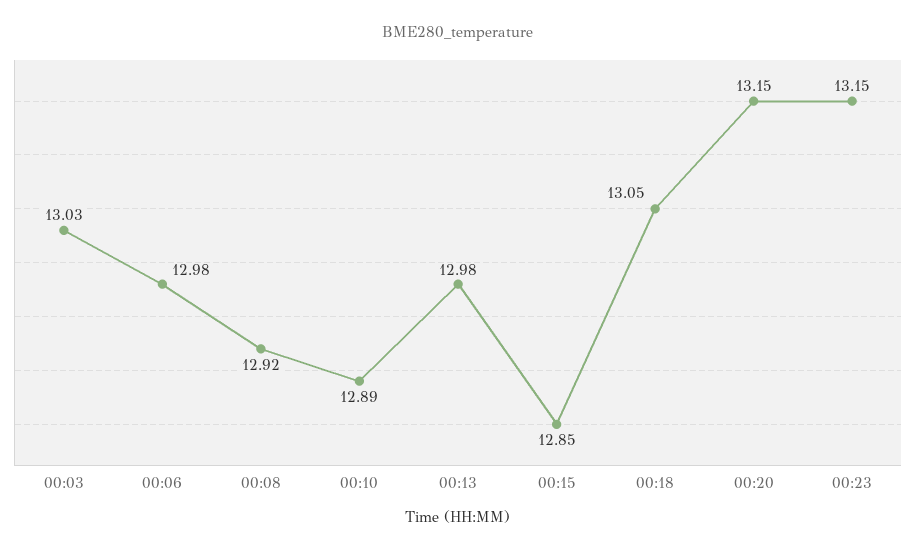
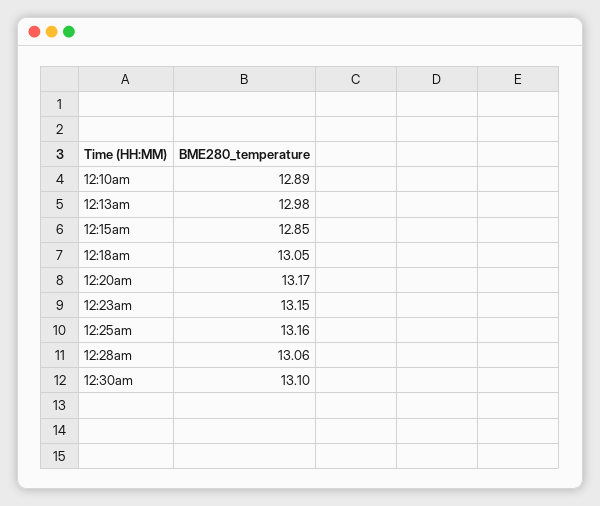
00:03: 13.03 -> none
00:06: 12.98 -> none
00:08: 12.92 -> none
00:20: 13.15 -> 13.17
12:25am: none -> 13.16
12:28am: none -> 13.06
12:30am: none -> 13.1

